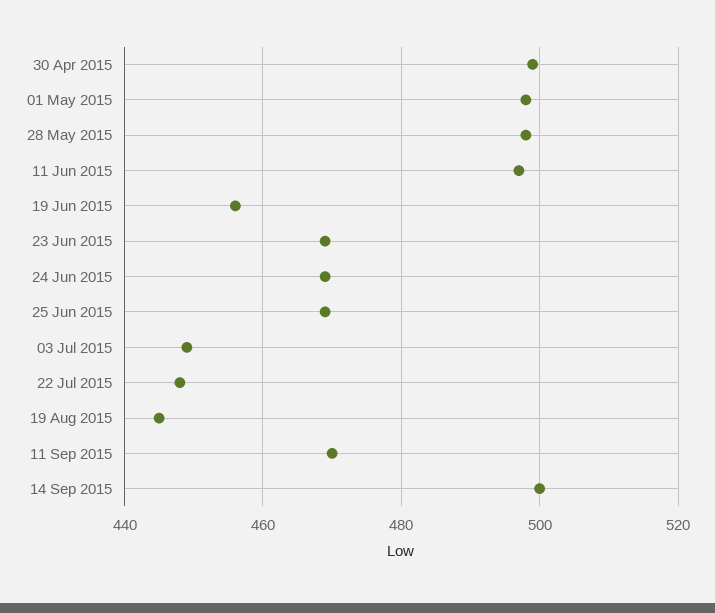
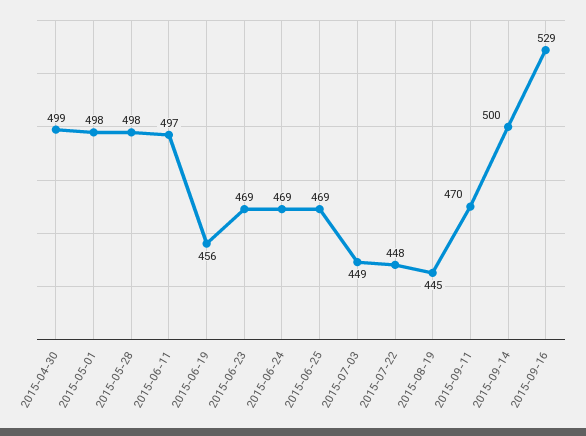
2015-09-16: none -> 529

